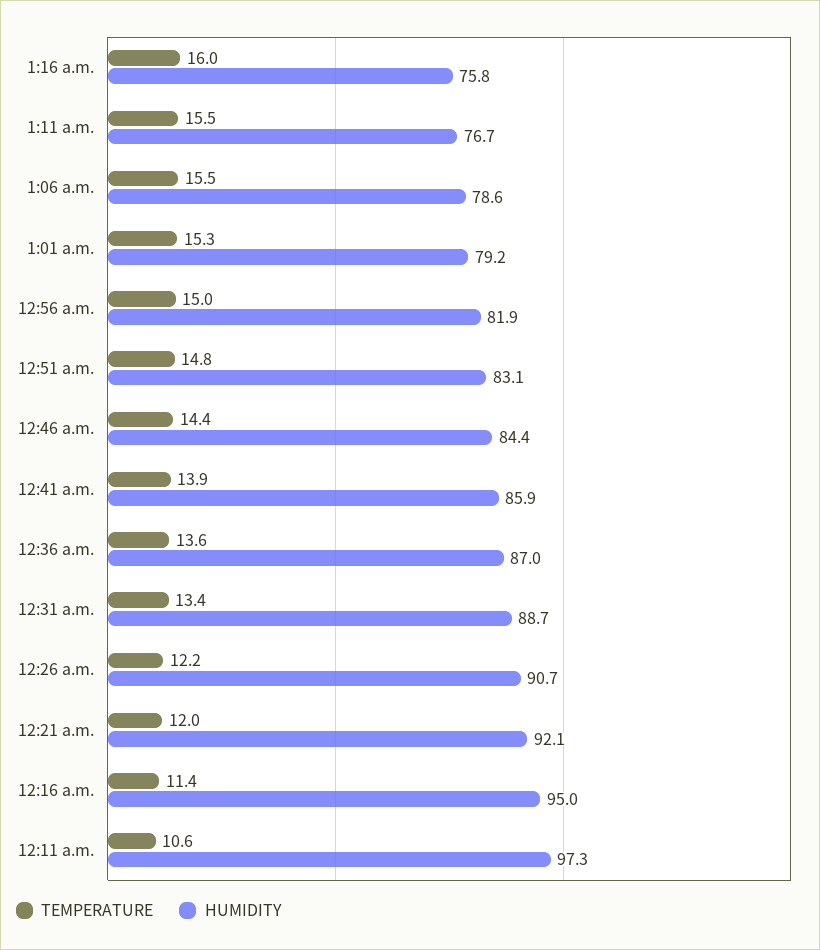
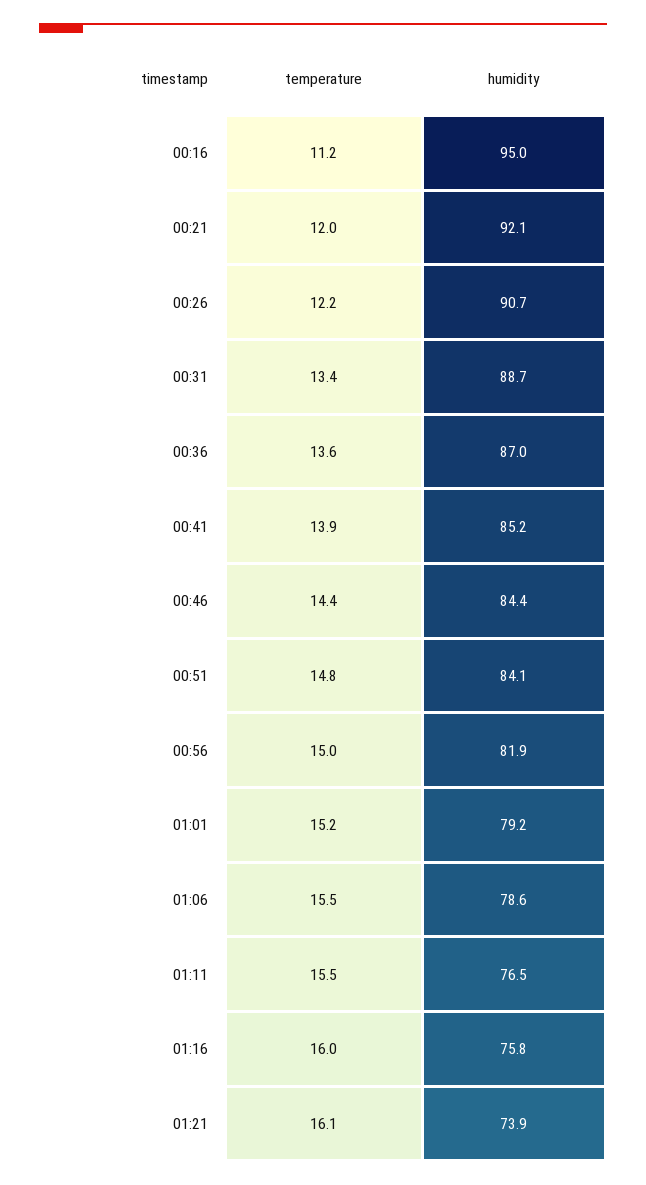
HUMIDITY, 1:11 a.m.: 76.7 -> 76.5
TEMPERATURE, 1:01 a.m.: 15.3 -> 15.2
HUMIDITY, 12:51 a.m.: 83.1 -> 84.1
HUMIDITY, 12:41 a.m.: 85.9 -> 85.2
TEMPERATURE, 12:16 a.m.: 11.4 -> 11.2
TEMPERATURE, 12:11 a.m.: 10.6 -> none
HUMIDITY, 12:11 a.m.: 97.3 -> none
TEMPERATURE, 01:21: none -> 16.1
HUMIDITY, 01:21: none -> 73.9

